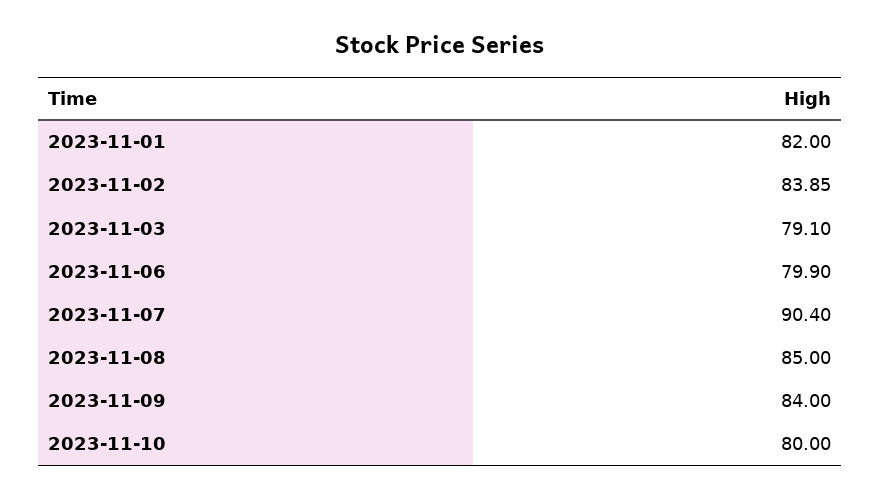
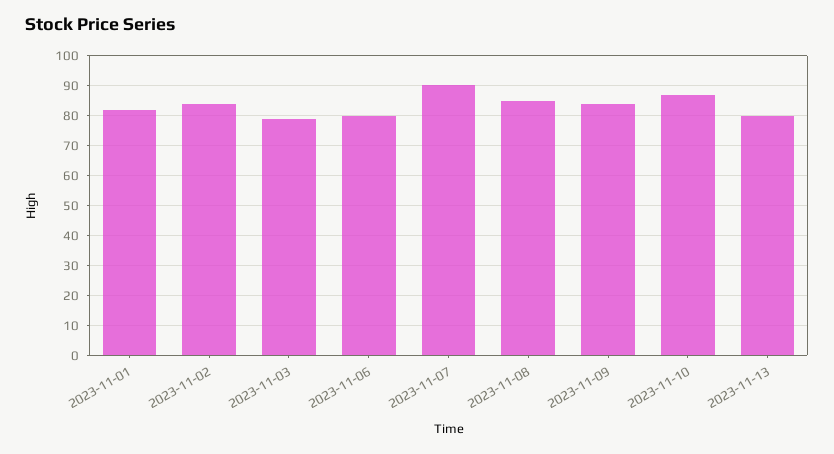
2023-11-10: 80 -> 87.5
2023-11-13: none -> 80

